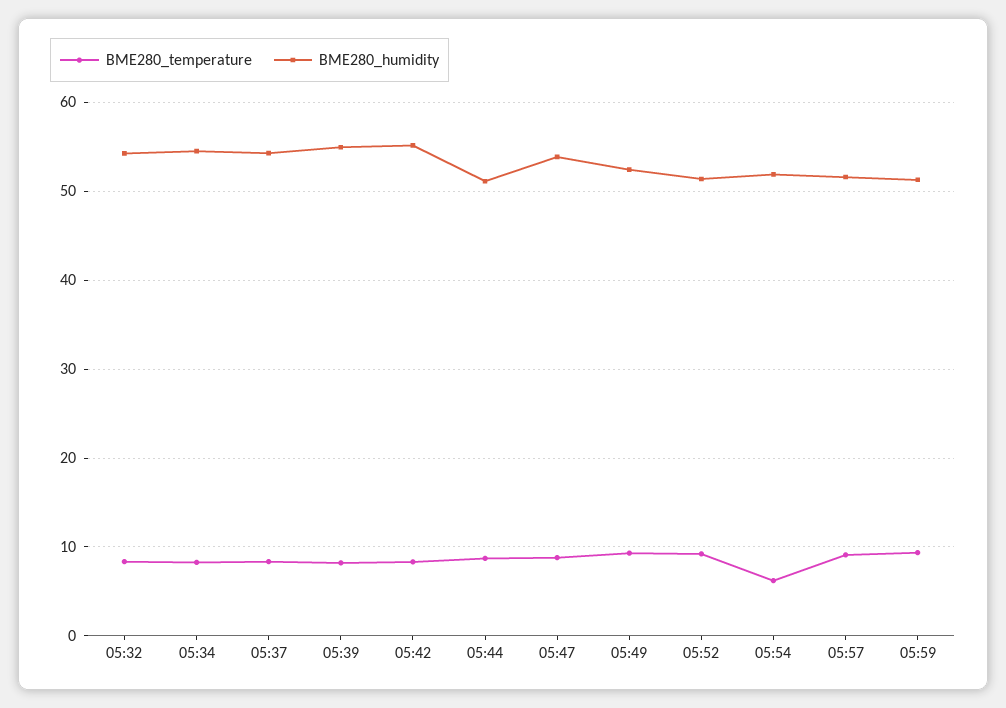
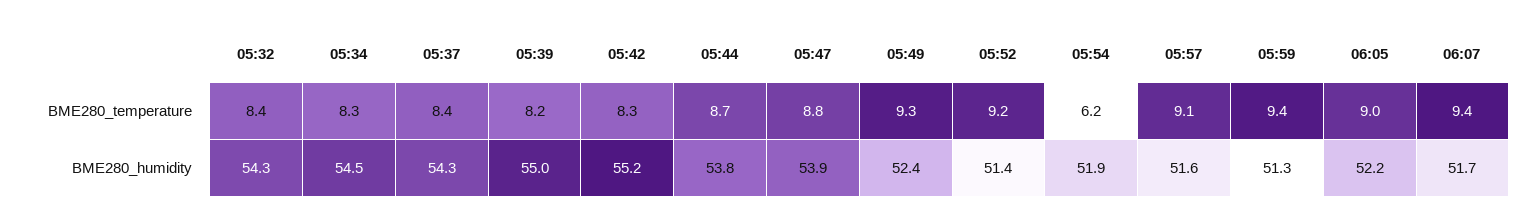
BME280_humidity, 05:44: 51 -> 53.8
BME280_temperature, 06:05: none -> 9
BME280_temperature, 06:07: none -> 9.4
BME280_humidity, 06:05: none -> 52.2
BME280_humidity, 06:07: none -> 51.7

